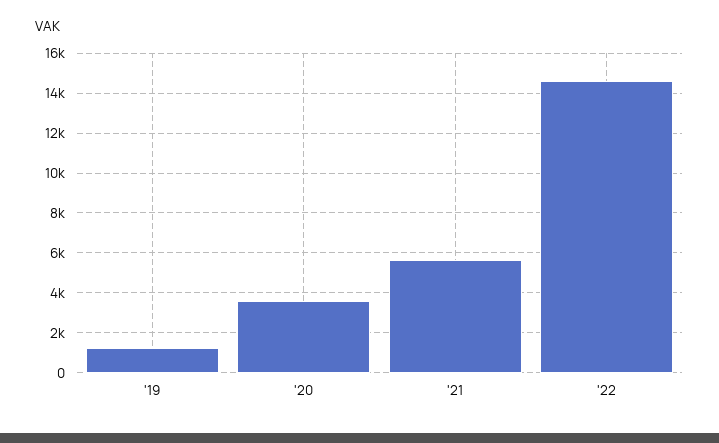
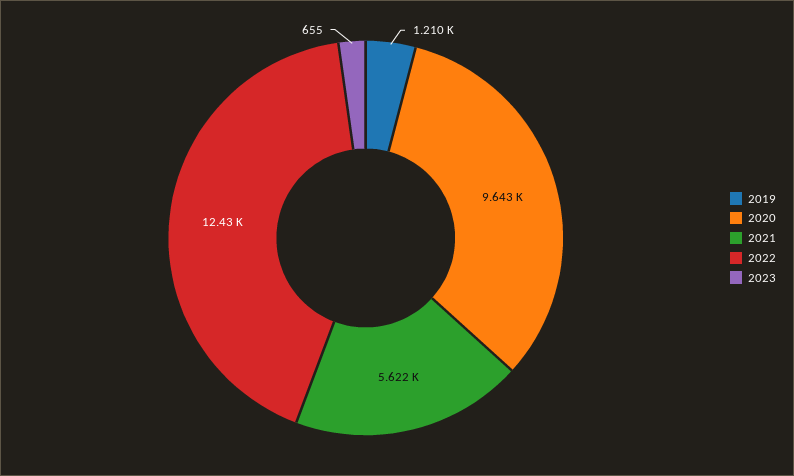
'20: 3500 -> 9643
'22: 14500 -> 12430
2023: none -> 655

